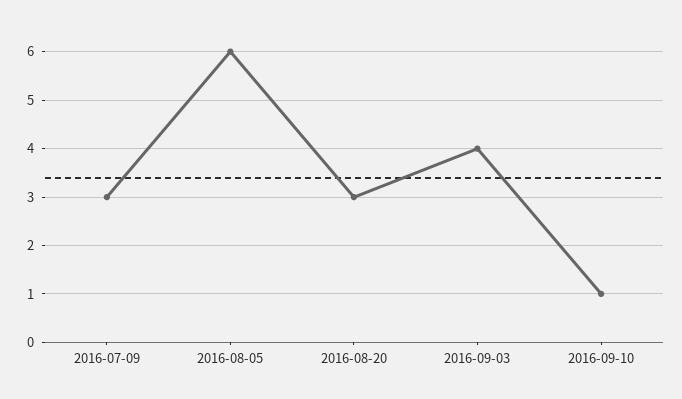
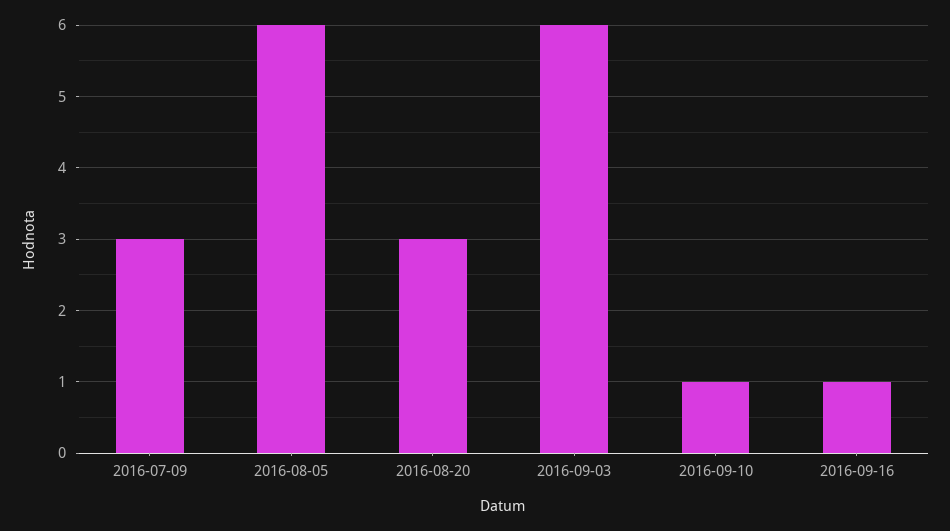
2016-09-03: 4 -> 6
2016-09-16: none -> 1

